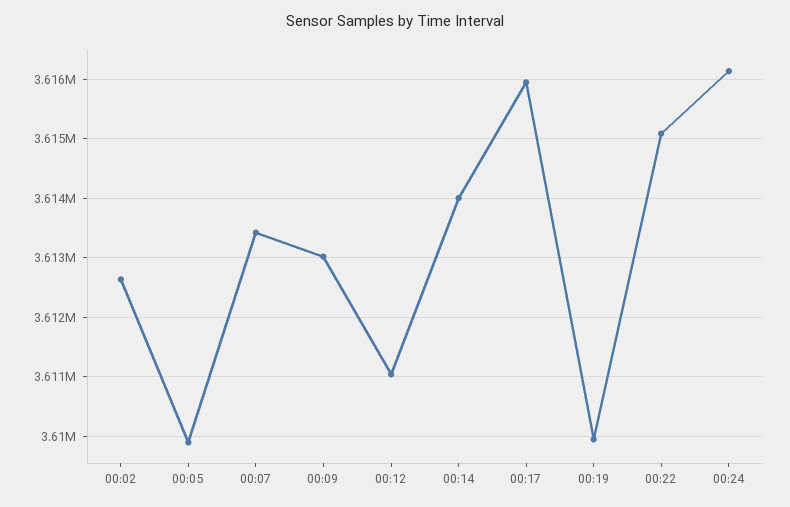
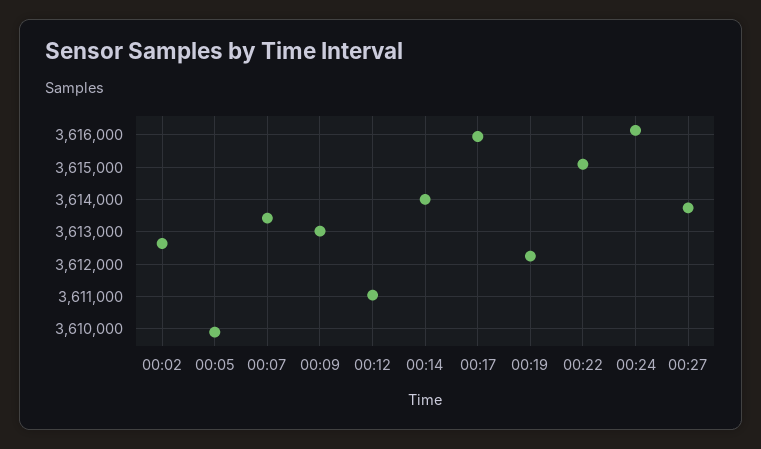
00:19: 3610000 -> 3612200
00:27: none -> 3613800

